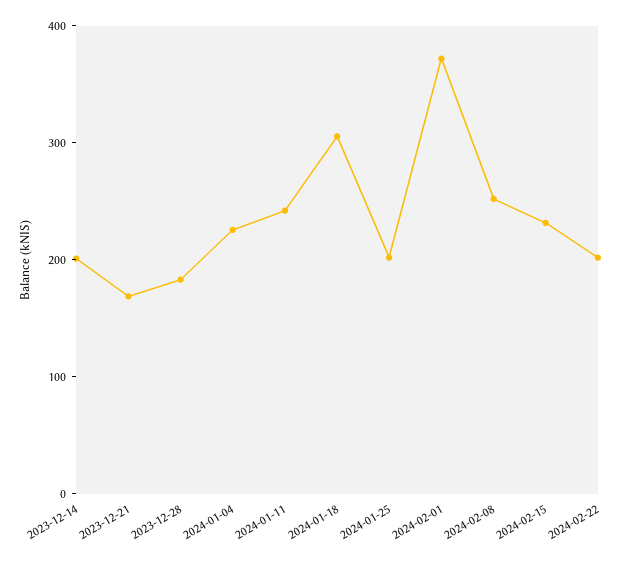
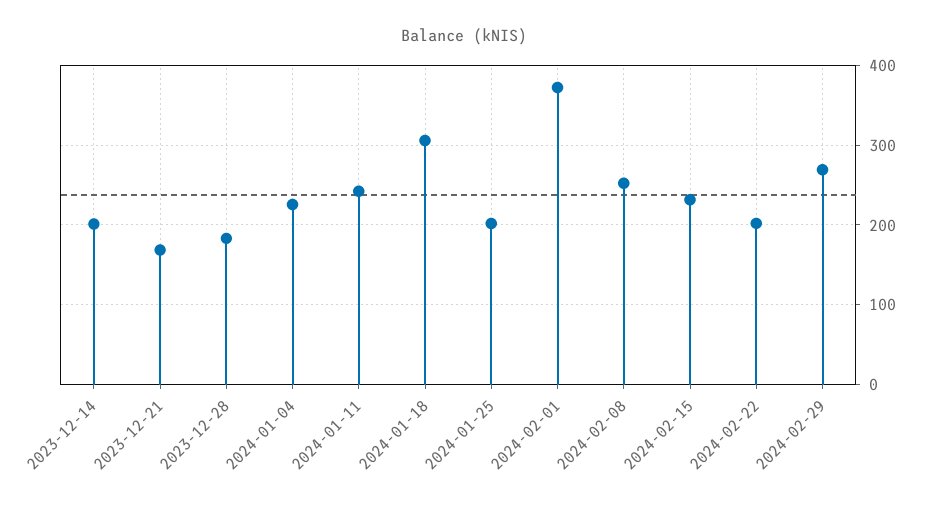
2024-02-29: none -> 270

